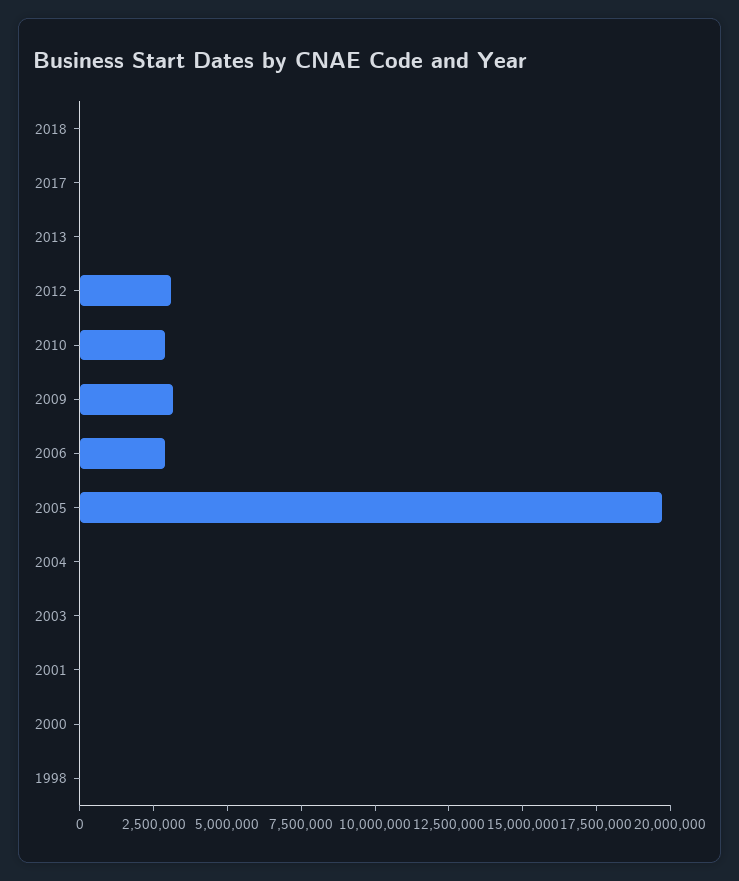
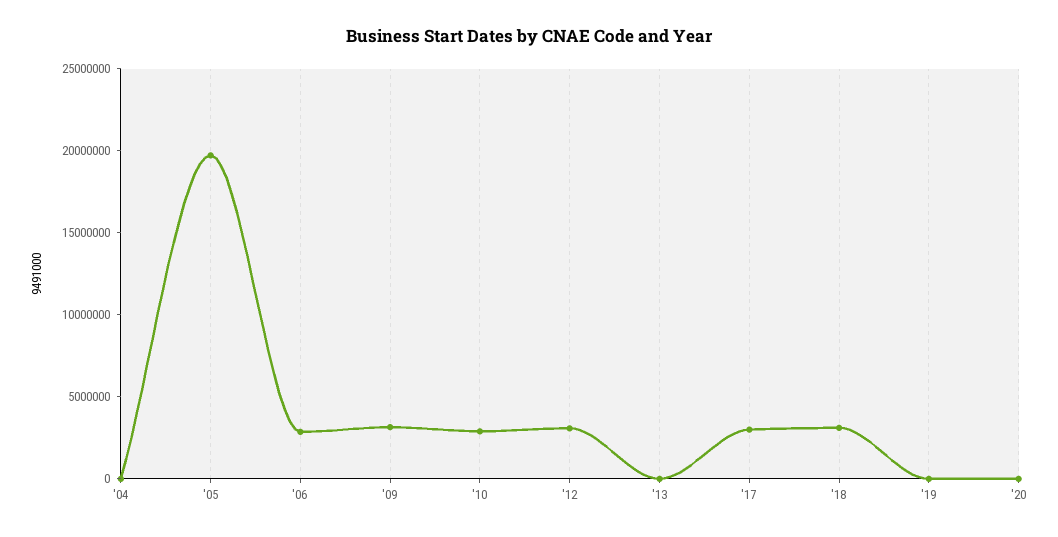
2018: 0 -> 3000000
2017: 0 -> 3000000
2003: 0 -> none
2001: 0 -> none
2000: 0 -> none
1998: 0 -> none
'19: none -> 0
'20: none -> 0

